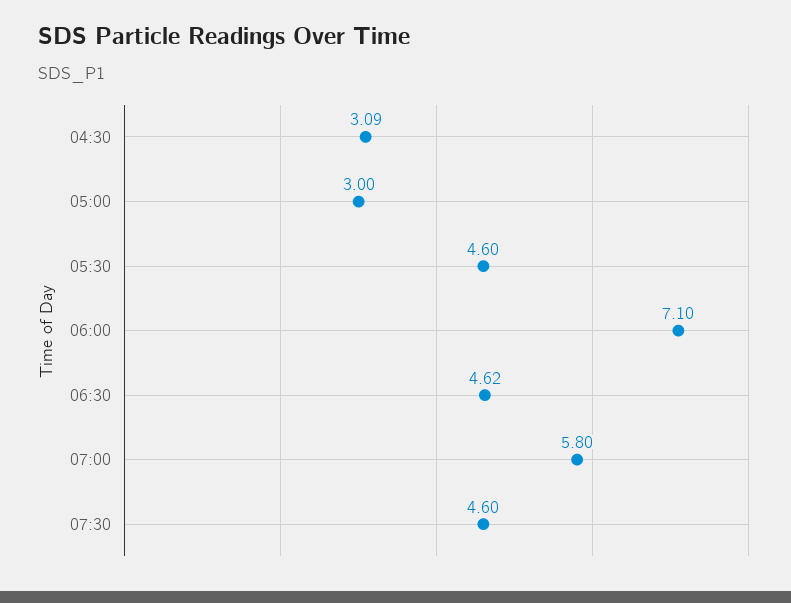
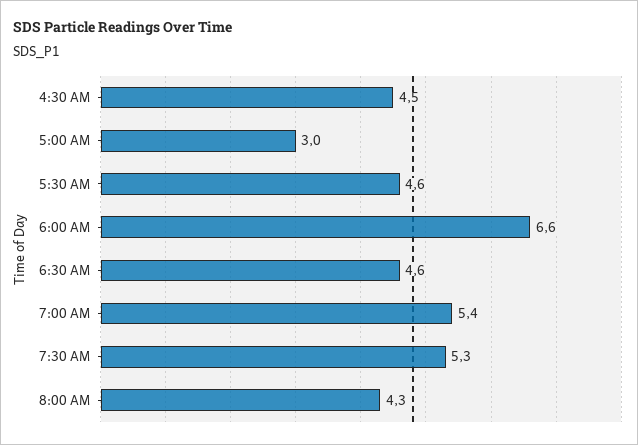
04:30: 3.09 -> 4.5
06:00: 7.1 -> 6.6
07:00: 5.8 -> 5.4
07:30: 4.6 -> 5.3
8:00 AM: none -> 4.3

